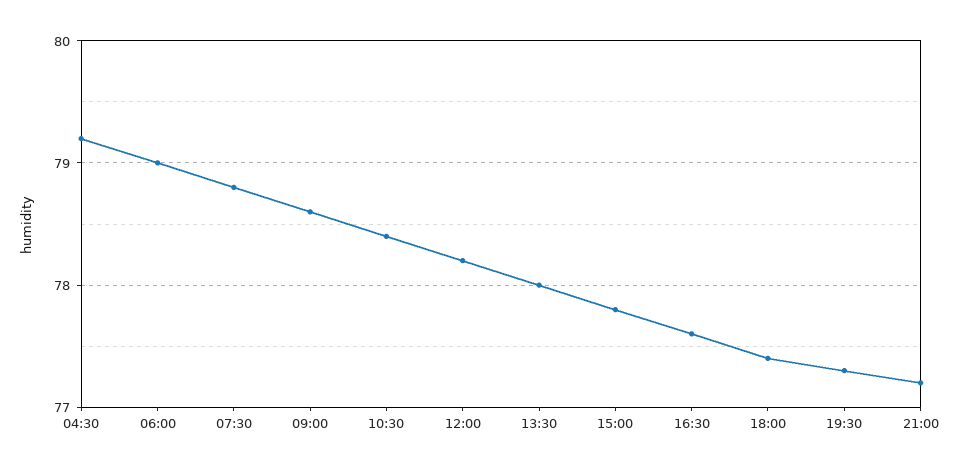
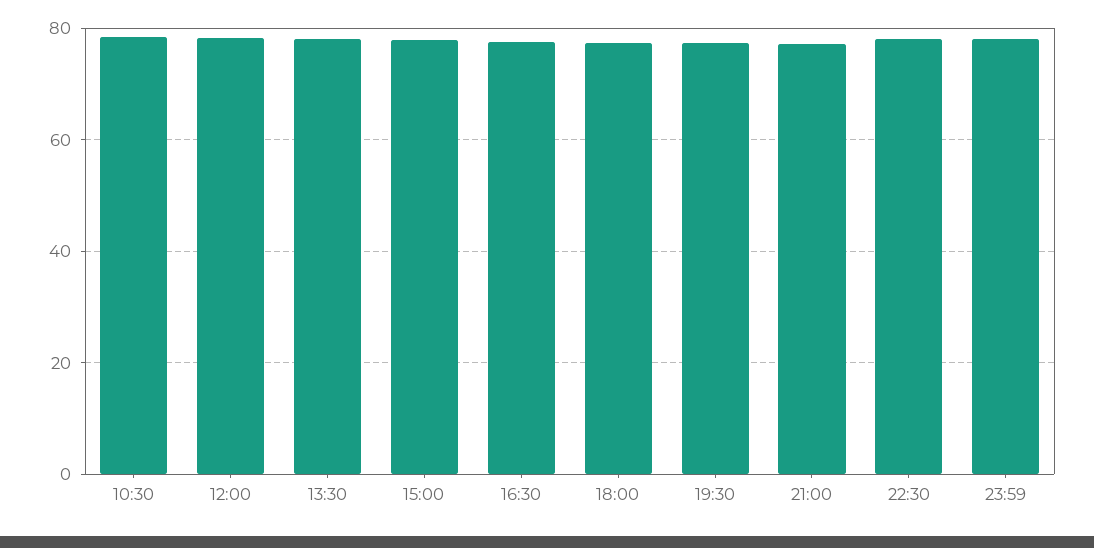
04:30: 79.2 -> none
06:00: 79 -> none
07:30: 78.8 -> none
09:00: 78.6 -> none
22:30: none -> 78
23:59: none -> 78

